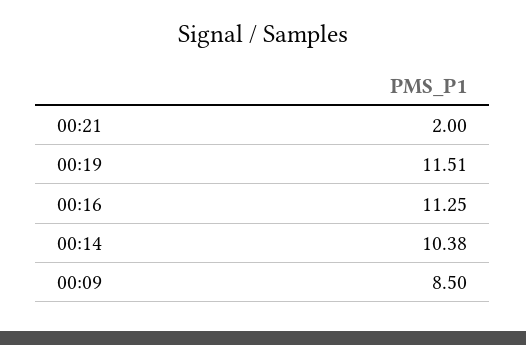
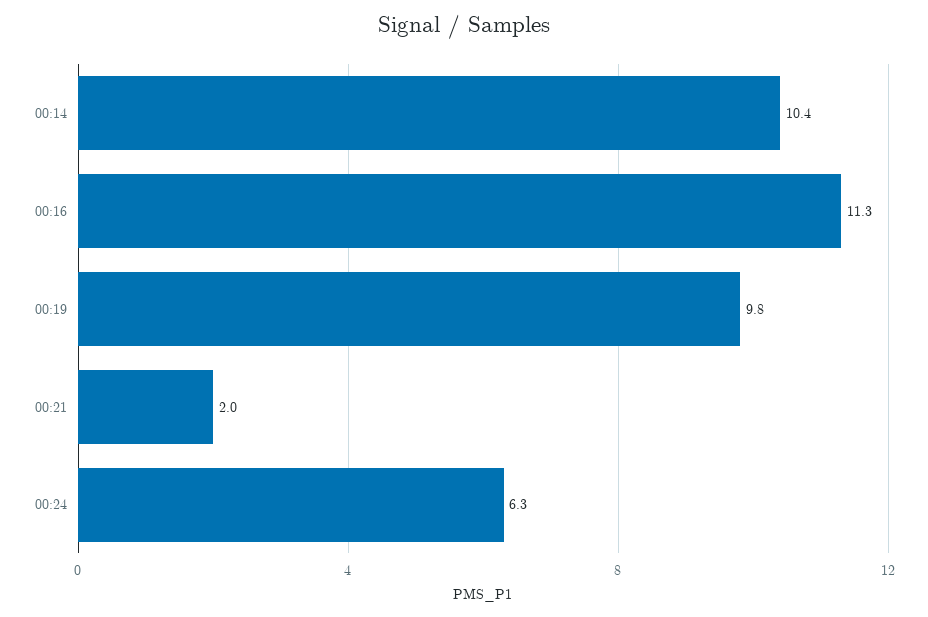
00:19: 11.51 -> 9.8
00:09: 8.5 -> none
00:24: none -> 6.3

